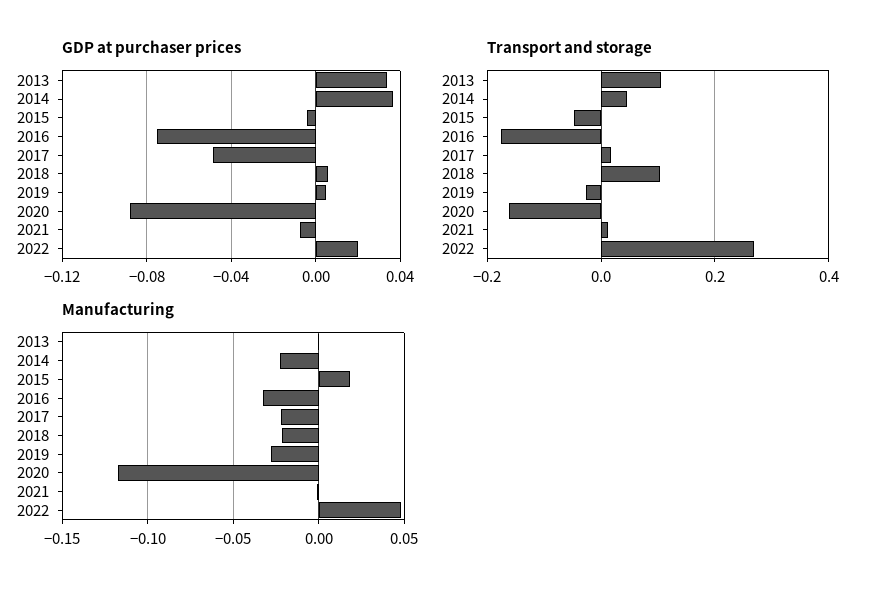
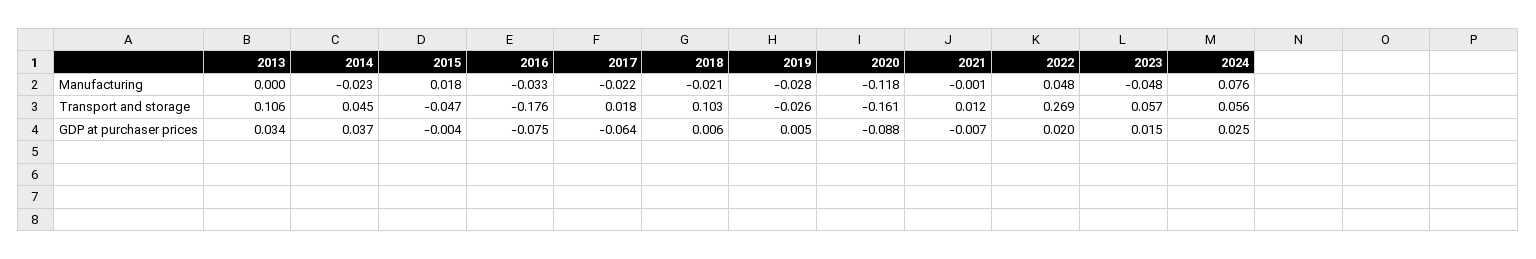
GDP at purchaser prices, 2017: -0.05 -> -0.064
Manufacturing, 2023: none -> -0.048
Manufacturing, 2024: none -> 0.076
Transport and storage, 2023: none -> 0.057
Transport and storage, 2024: none -> 0.056
GDP at purchaser prices, 2023: none -> 0.015
GDP at purchaser prices, 2024: none -> 0.025

